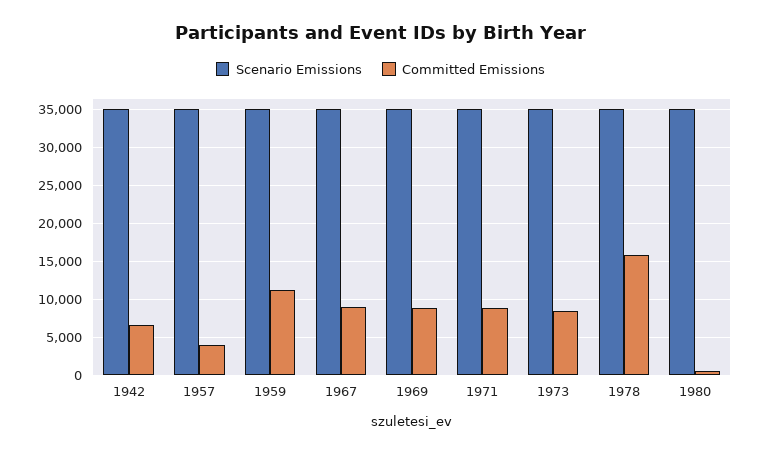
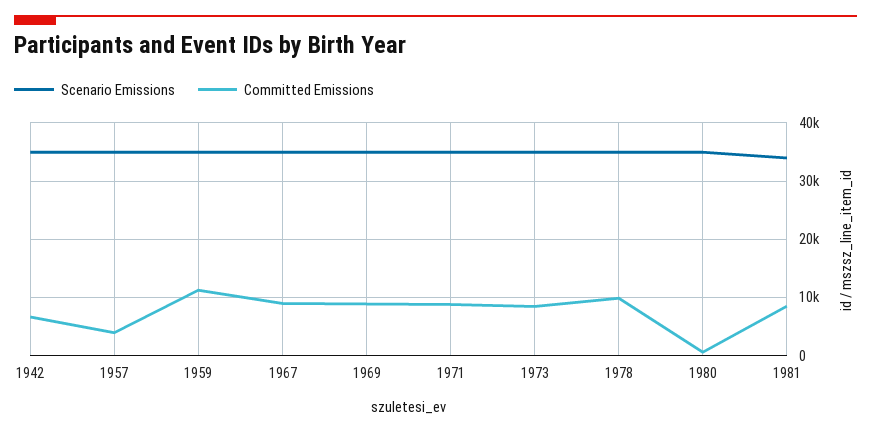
Committed Emissions, 1978: 16000 -> 10000
Scenario Emissions, 1981: none -> 34000
Committed Emissions, 1981: none -> 8000

